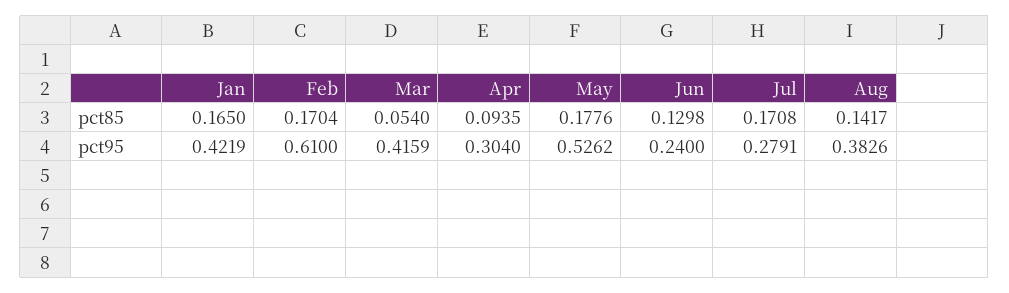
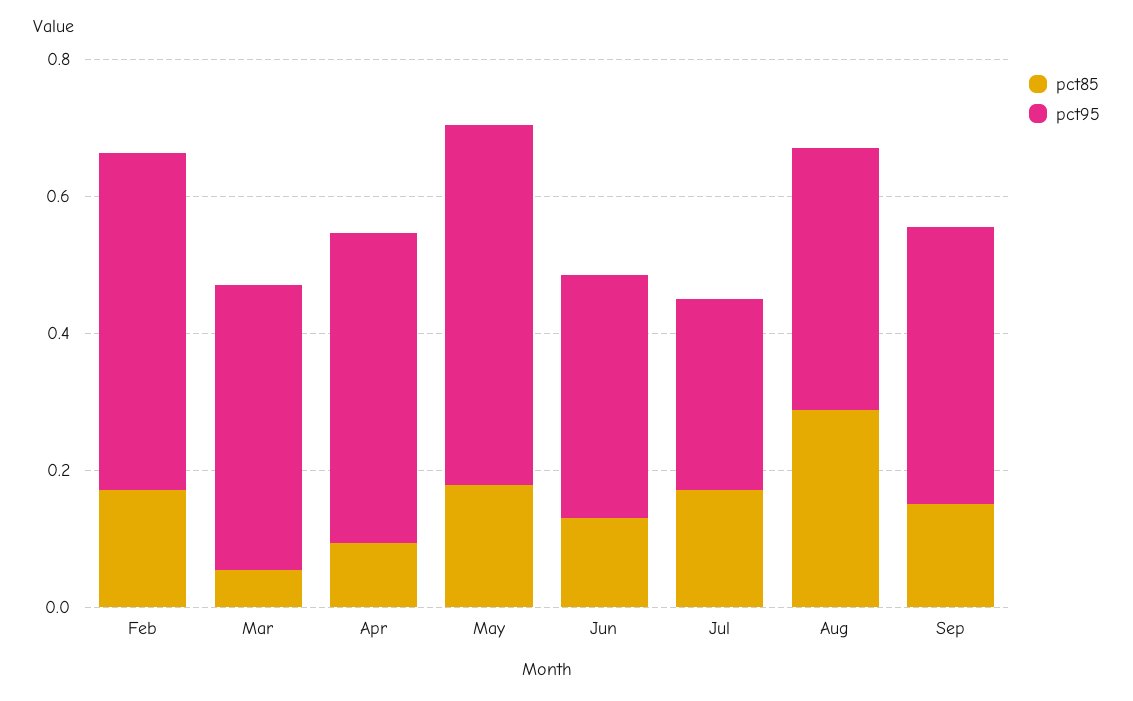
pct85, Jan: 0.165 -> none
pct85, Aug: 0.1417 -> 0.3
pct95, Jan: 0.4219 -> none
pct95, Feb: 0.61 -> 0.5
pct95, Apr: 0.304 -> 0.45
pct95, Jun: 0.24 -> 0.35
pct85, Sep: none -> 0.15
pct95, Sep: none -> 0.4

